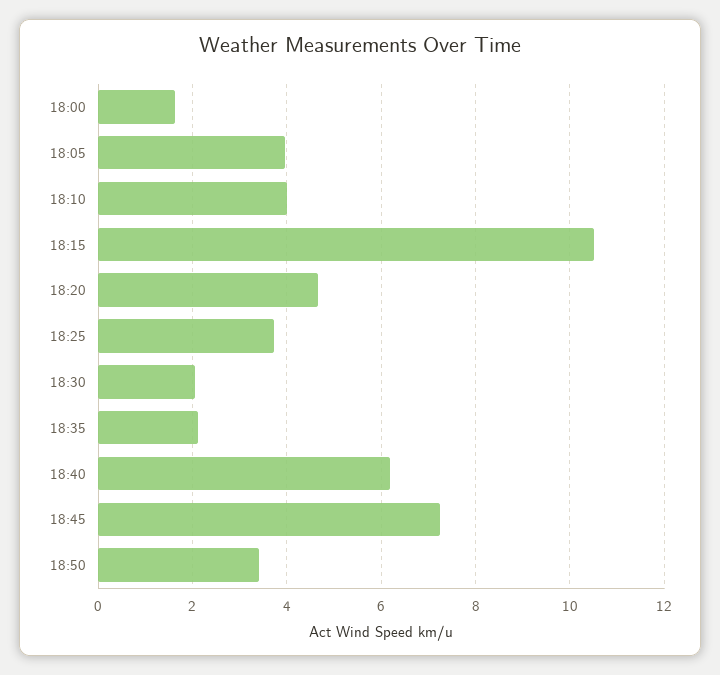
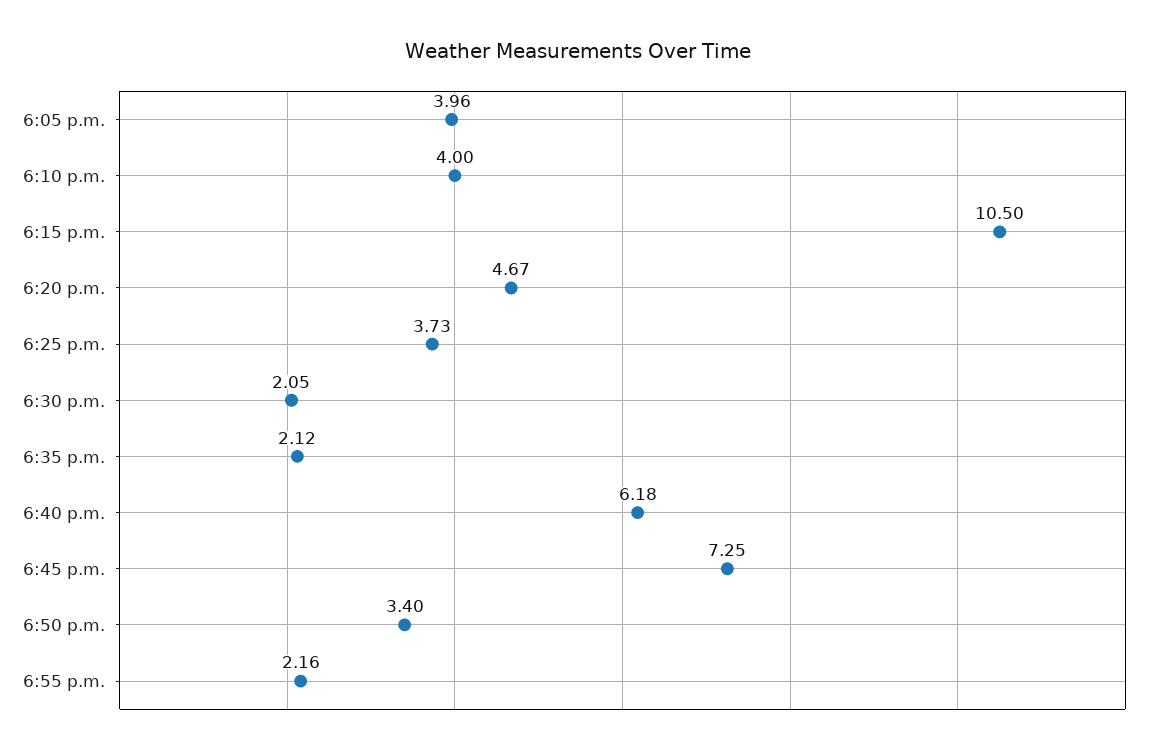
18:00: 1.6 -> none
6:55 p.m.: none -> 2.16

